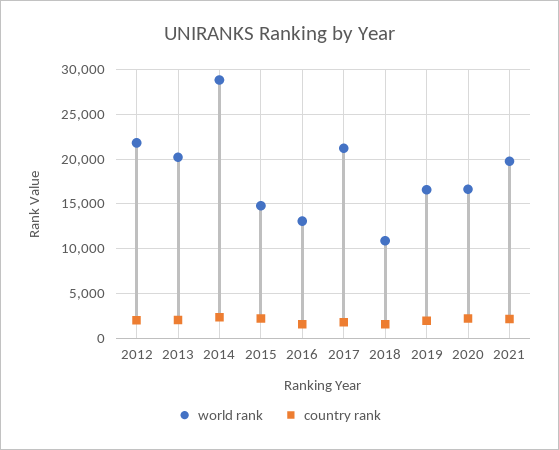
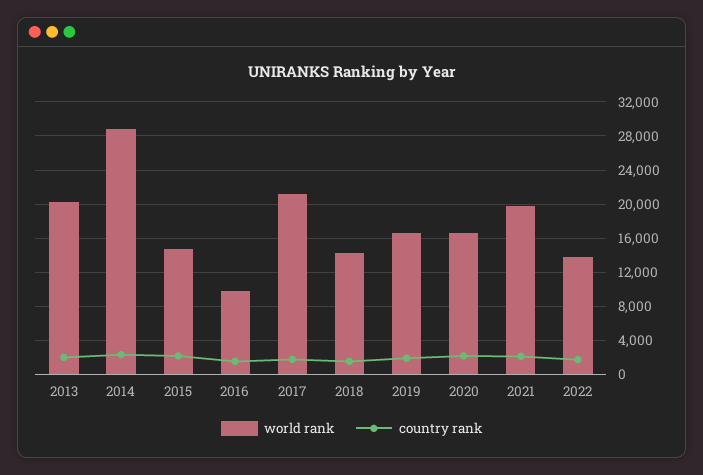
world rank, 2012: 22000 -> none
country rank, 2012: 2000 -> none
world rank, 2016: 13000 -> 10000
world rank, 2018: 11000 -> 14000
world rank, 2022: none -> 14000
country rank, 2022: none -> 2000

